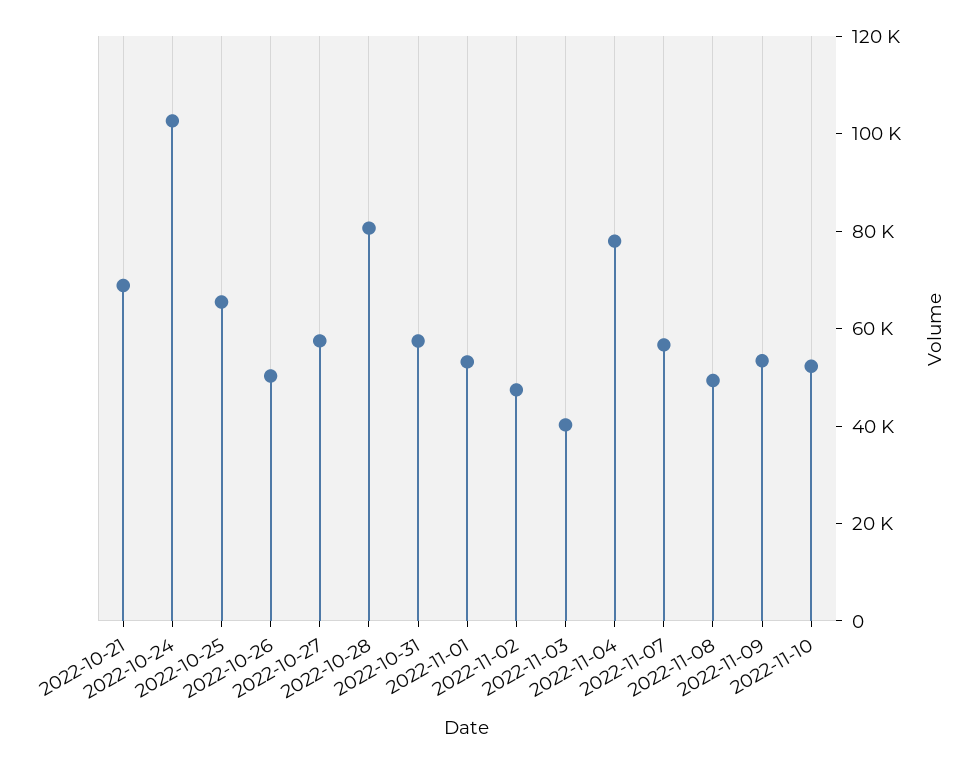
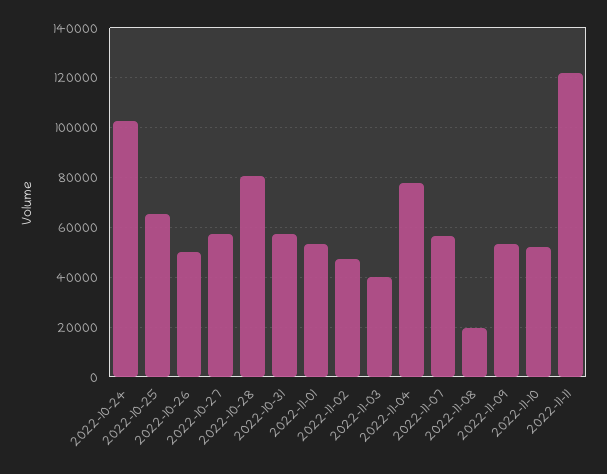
2022-10-21: 70000 -> none
2022-11-08: 50000 -> 20000
2022-11-11: none -> 122500

